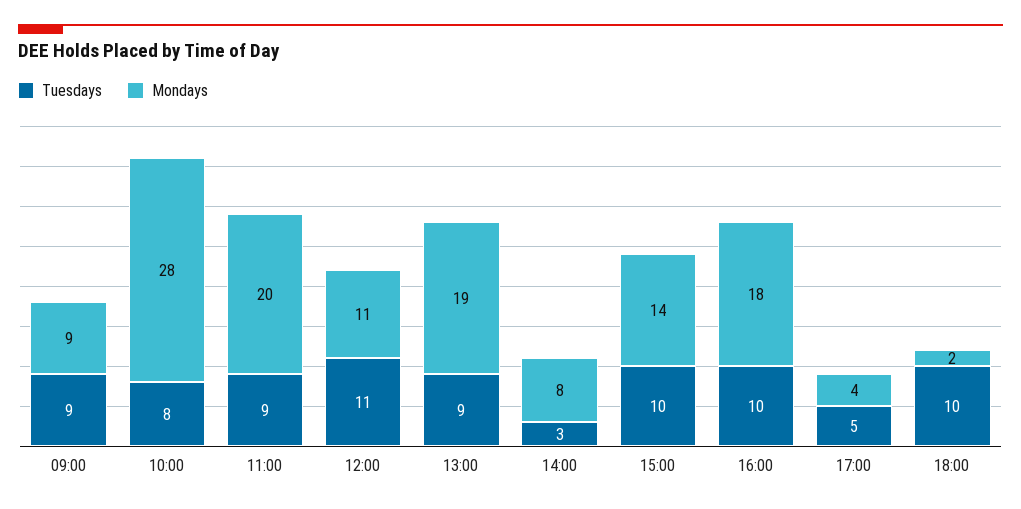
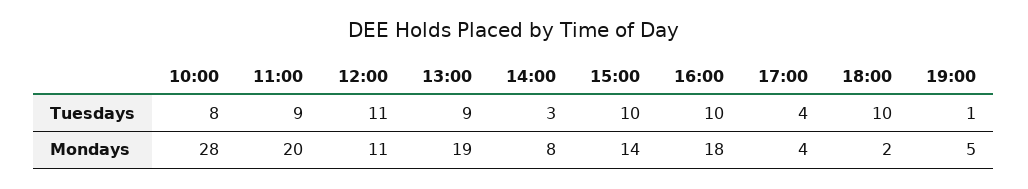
Tuesdays, 09:00: 9 -> none
Mondays, 09:00: 9 -> none
Tuesdays, 17:00: 5 -> 4
Tuesdays, 19:00: none -> 1
Mondays, 19:00: none -> 5

